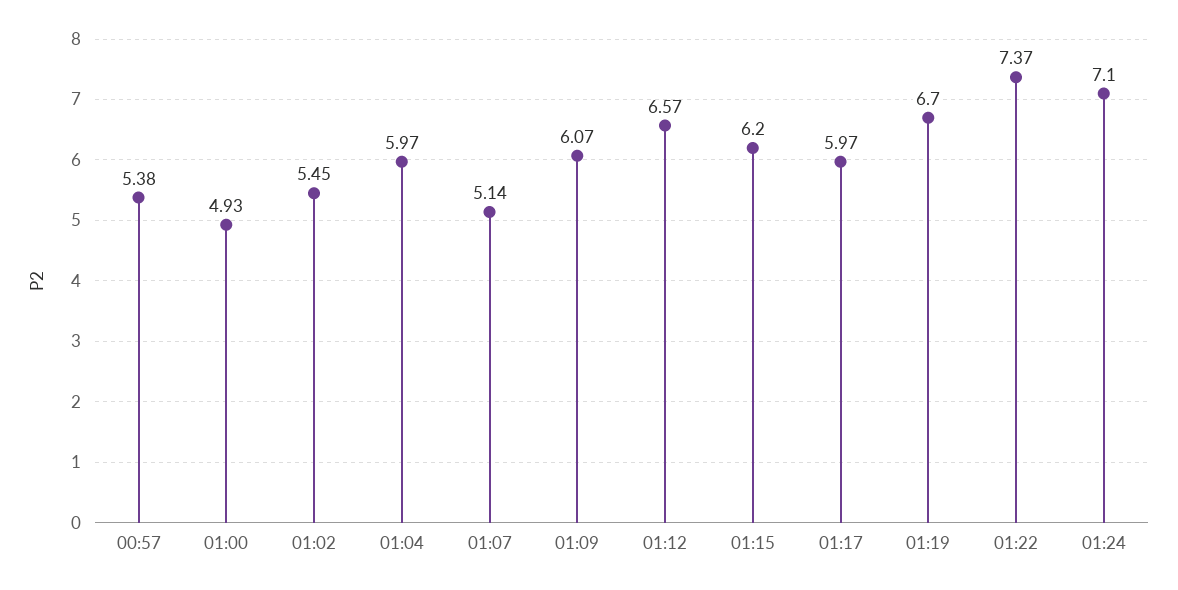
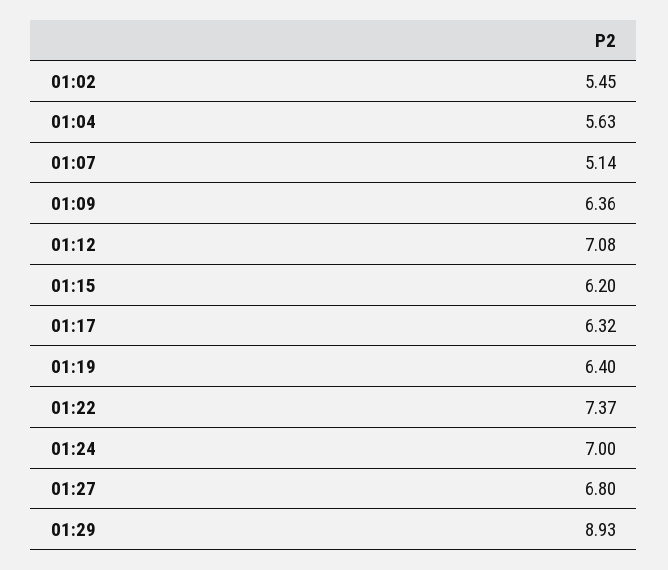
00:57: 5.38 -> none
01:00: 4.93 -> none
01:04: 5.97 -> 5.63
01:09: 6.07 -> 6.36
01:12: 6.57 -> 7.08
01:17: 5.97 -> 6.32
01:19: 6.7 -> 6.4
01:24: 7.1 -> 7
01:27: none -> 6.8
01:29: none -> 8.93

